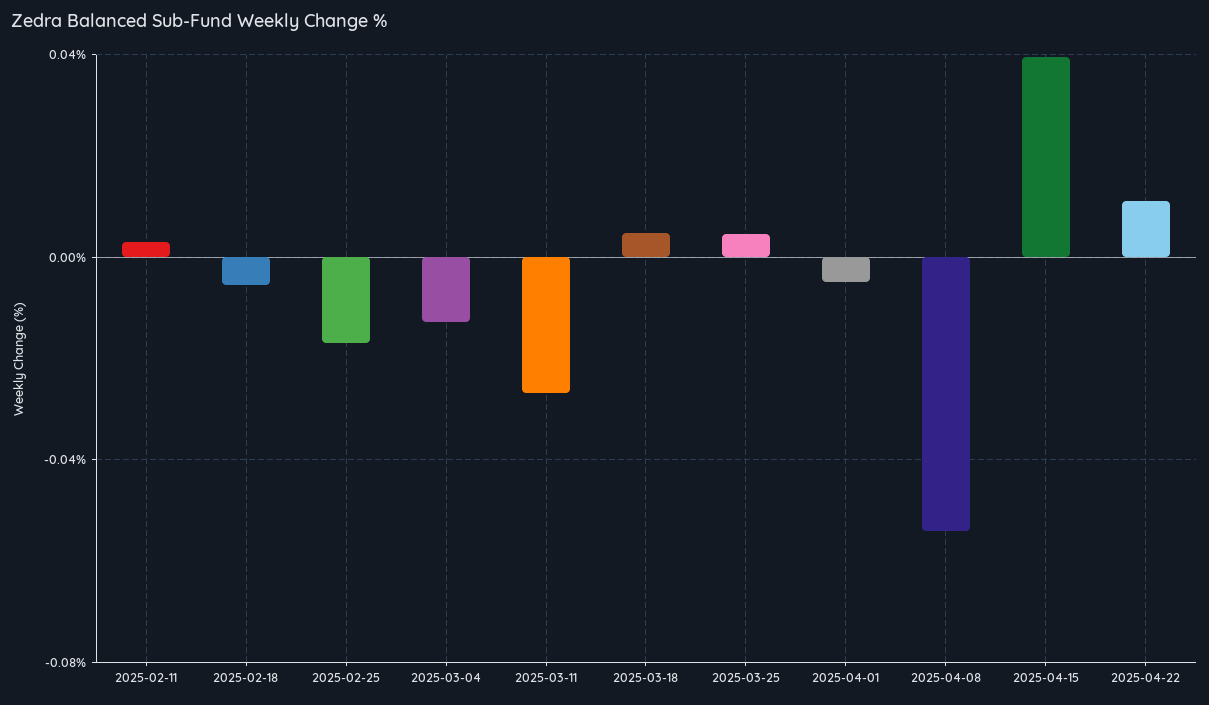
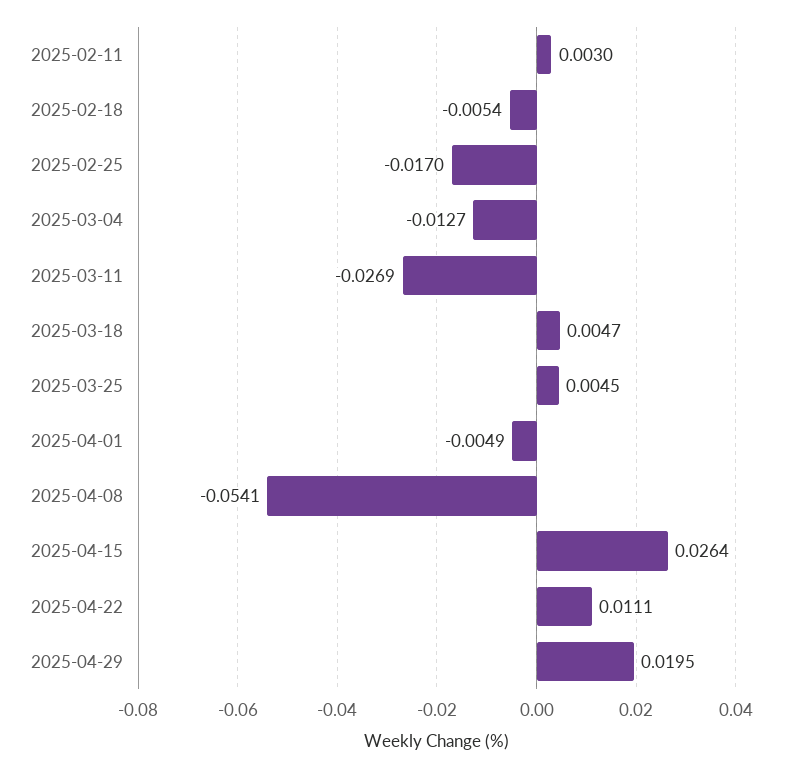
2025-04-15: 0.04 -> 0.0264
2025-04-29: none -> 0.0195

